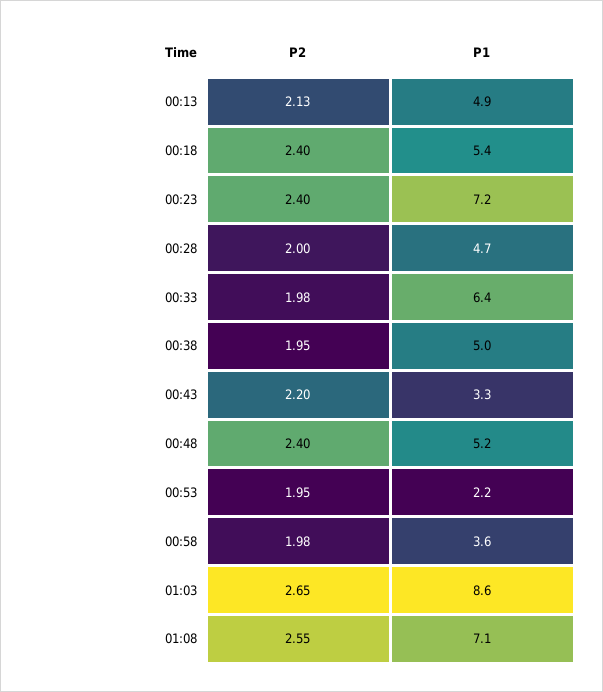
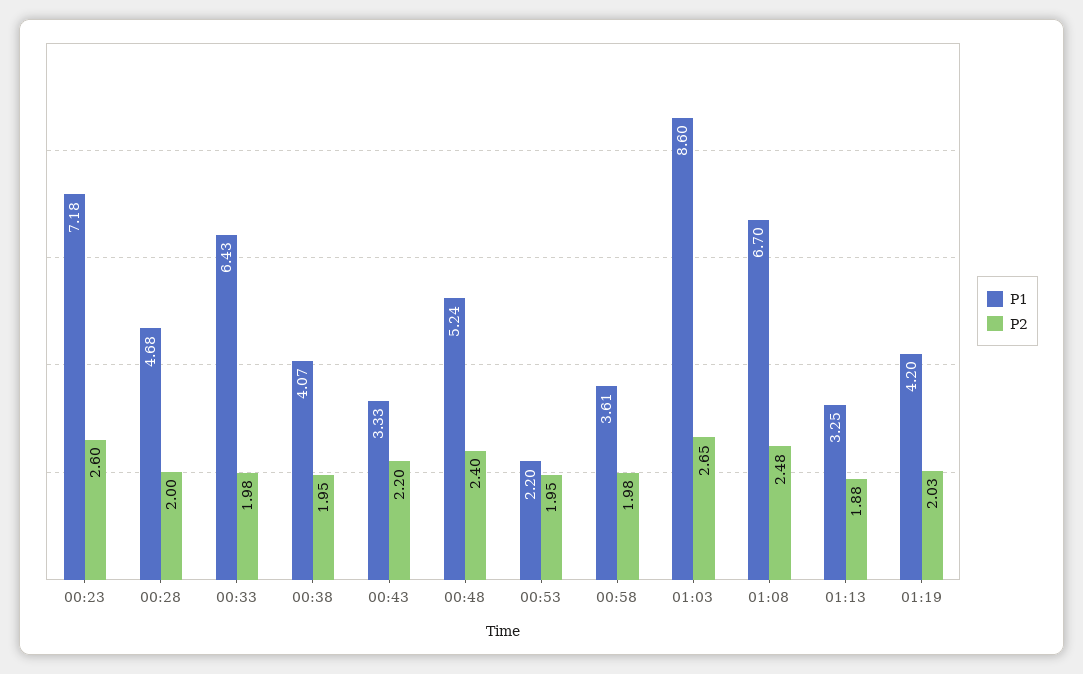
P2, 00:13: 2.13 -> none
P1, 00:13: 4.9 -> none
P2, 00:18: 2.4 -> none
P1, 00:18: 5.4 -> none
P2, 00:23: 2.4 -> 2.6
P1, 00:38: 5 -> 4.07
P2, 01:08: 2.55 -> 2.48
P1, 01:08: 7.1 -> 6.7
P1, 01:13: none -> 3.25
P2, 01:13: none -> 1.88
P1, 01:19: none -> 4.2
P2, 01:19: none -> 2.03

